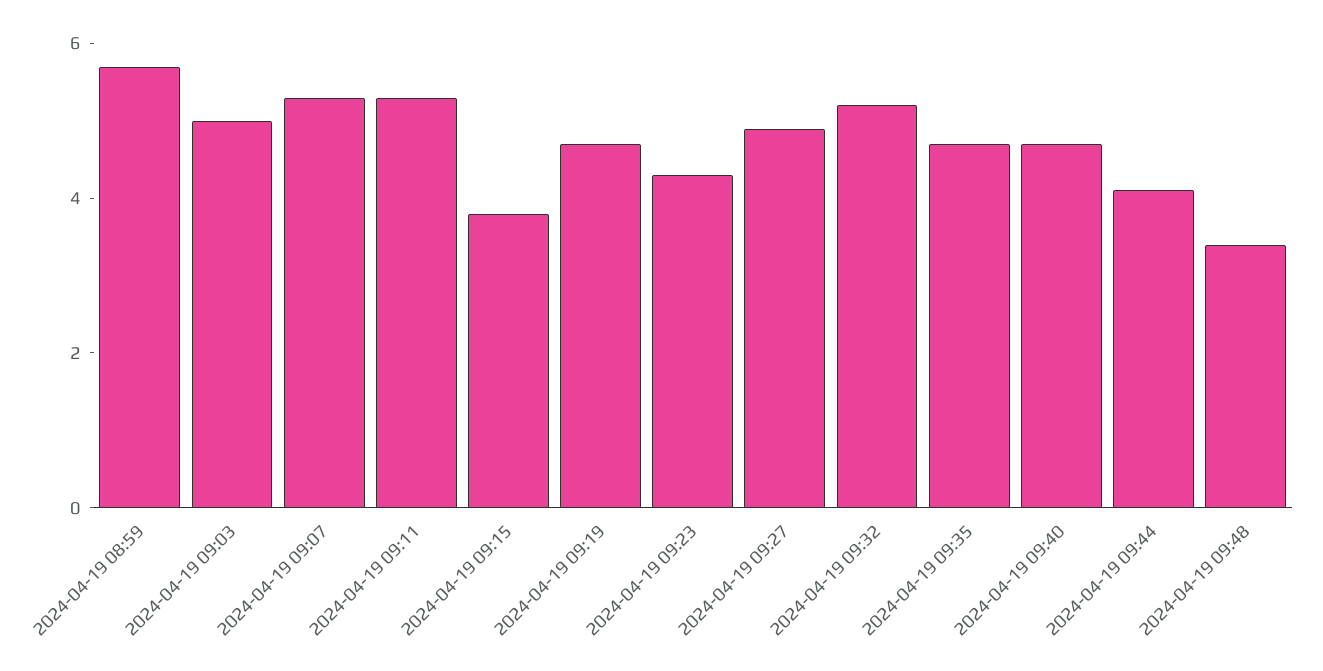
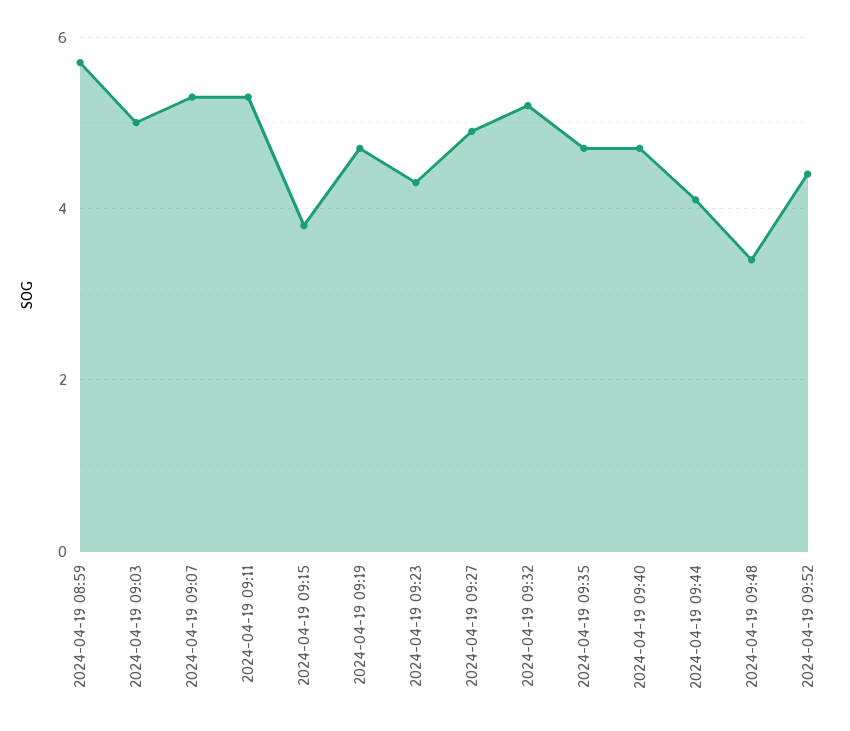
2024-04-19 09:52: none -> 4.5

